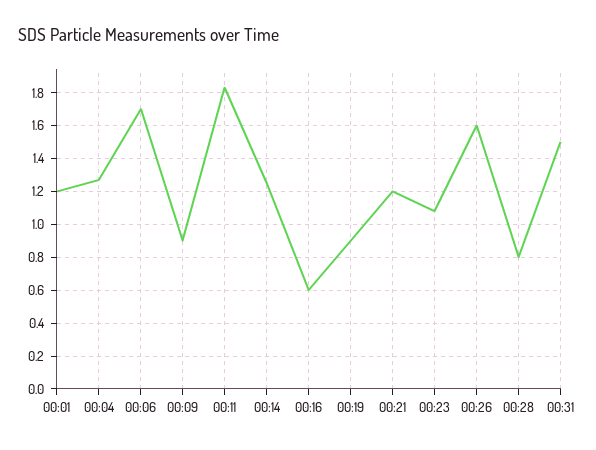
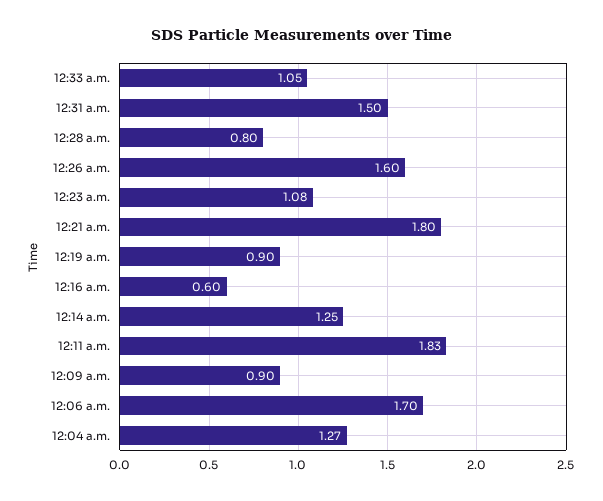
00:01: 1.2 -> none
00:21: 1.2 -> 1.8
12:33 a.m.: none -> 1.05

